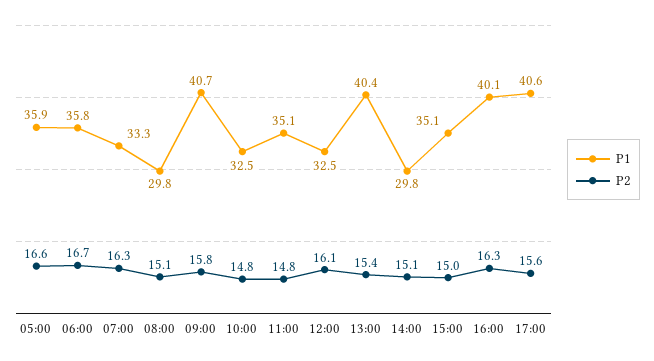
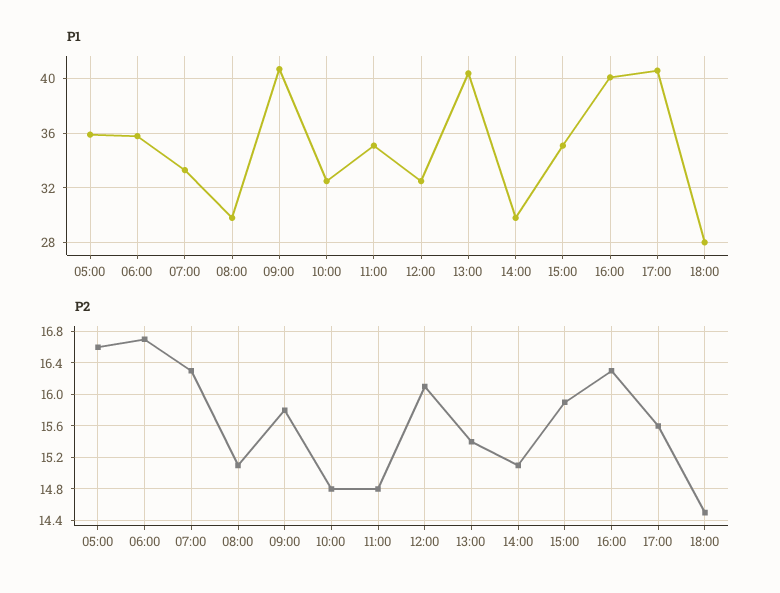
P2, 15:00: 15 -> 15.9
P1, 18:00: none -> 28
P2, 18:00: none -> 14.5

